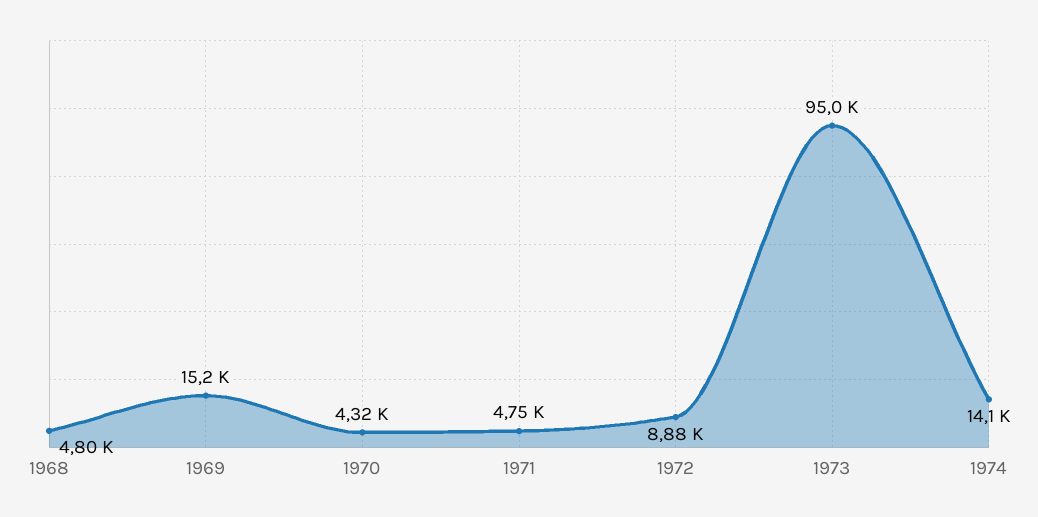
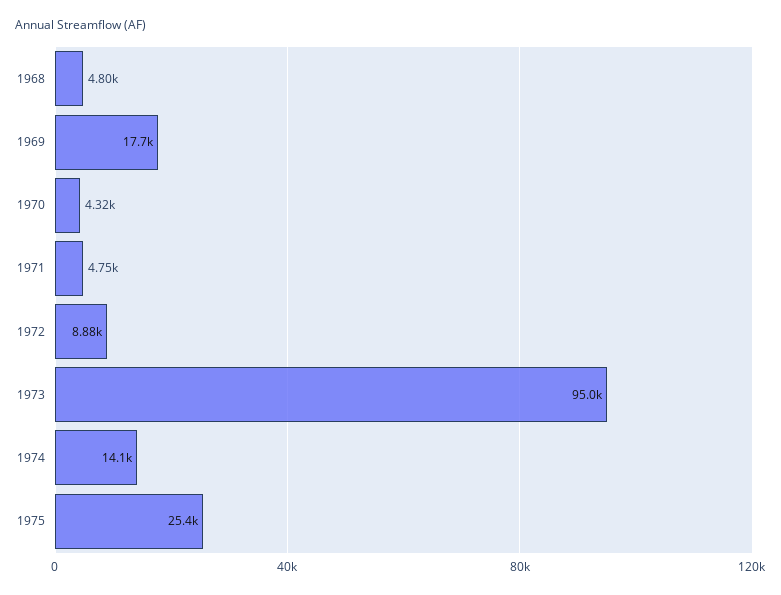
1969: 15200 -> 17700
1975: none -> 25400

